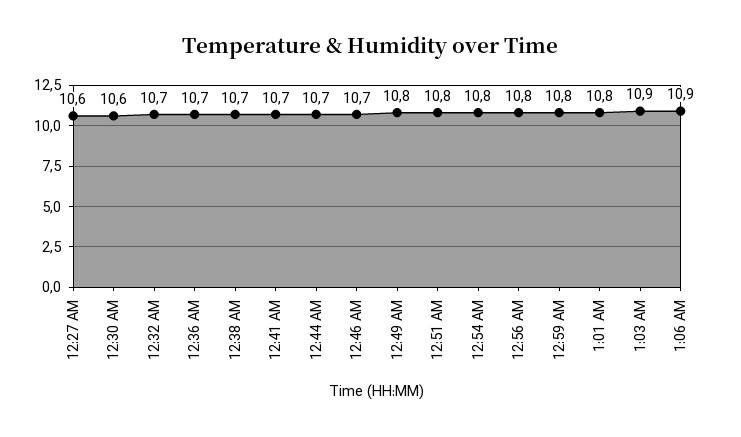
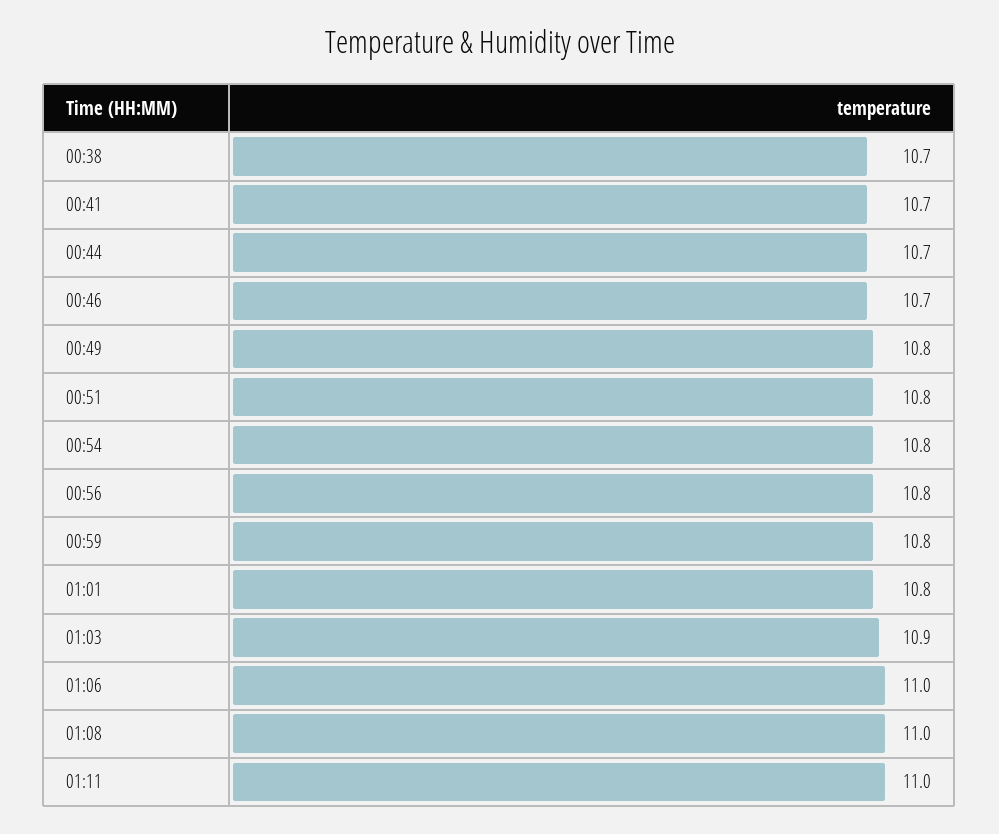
12:27 AM: 10.6 -> none
12:30 AM: 10.6 -> none
12:32 AM: 10.7 -> none
12:36 AM: 10.7 -> none
1:06 AM: 10.9 -> 11
01:08: none -> 11
01:11: none -> 11

